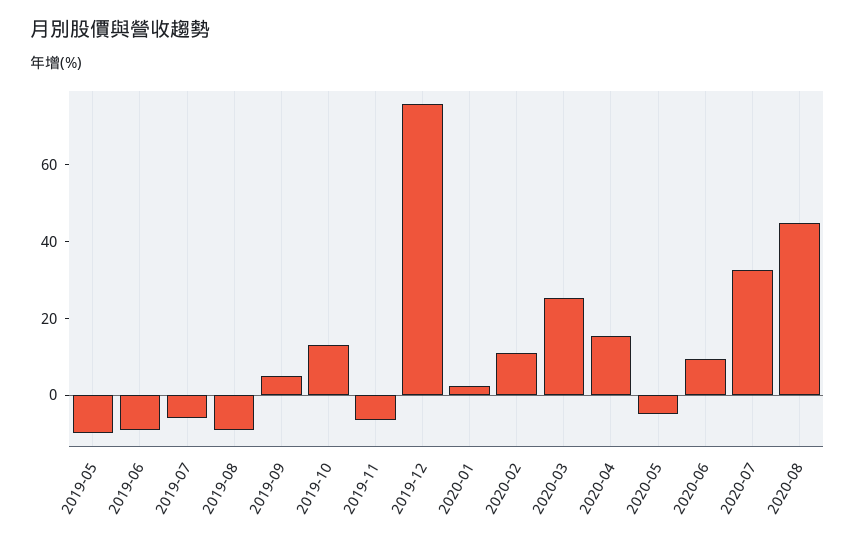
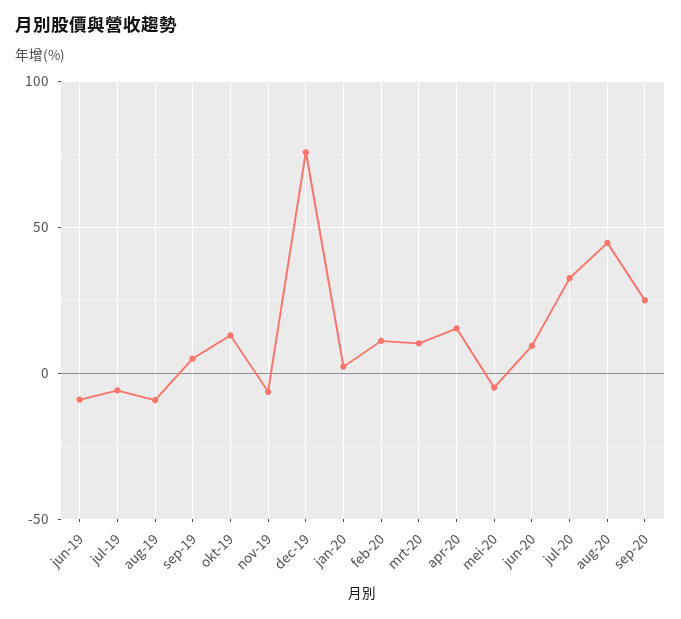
2019-05: -10 -> none
2020-03: 25 -> 10
sep-20: none -> 25

